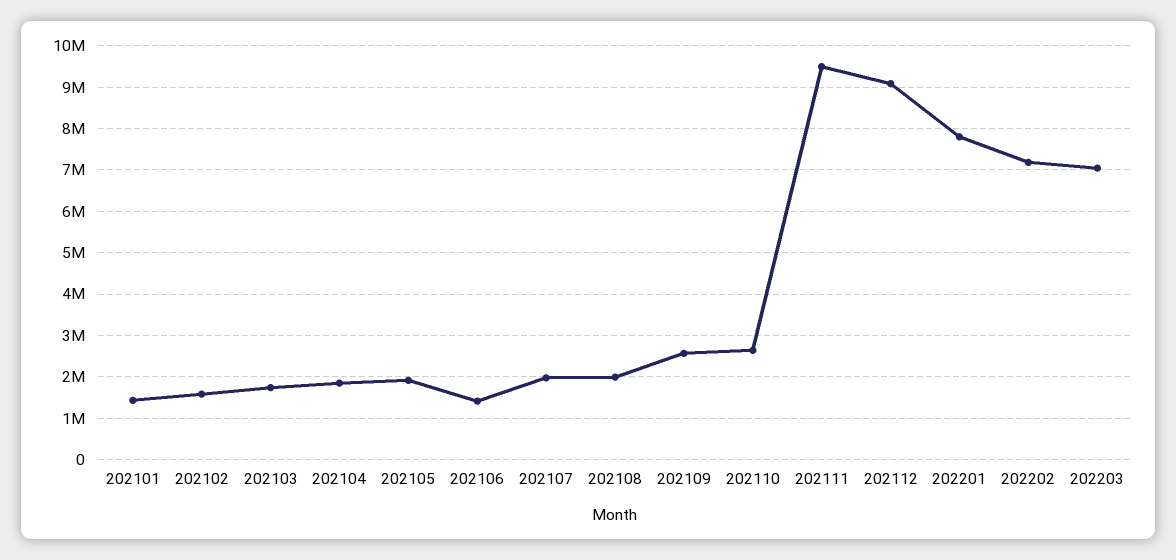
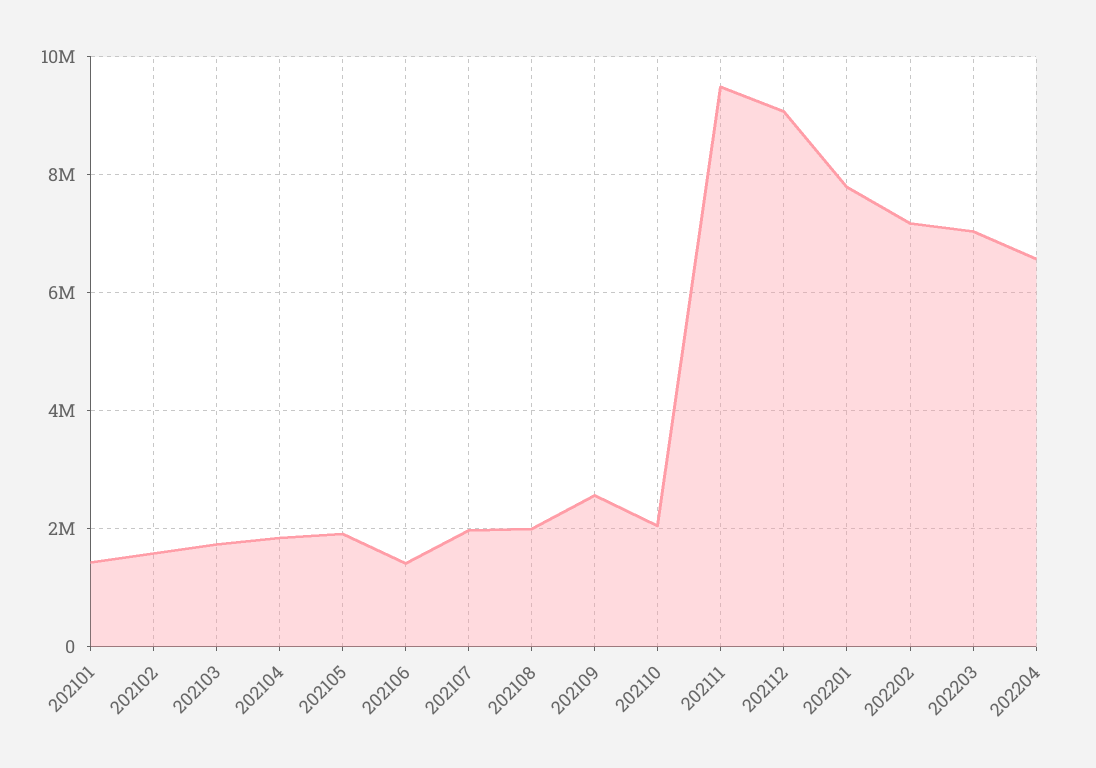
202110: 2600000 -> 2000000
202204: none -> 6600000

